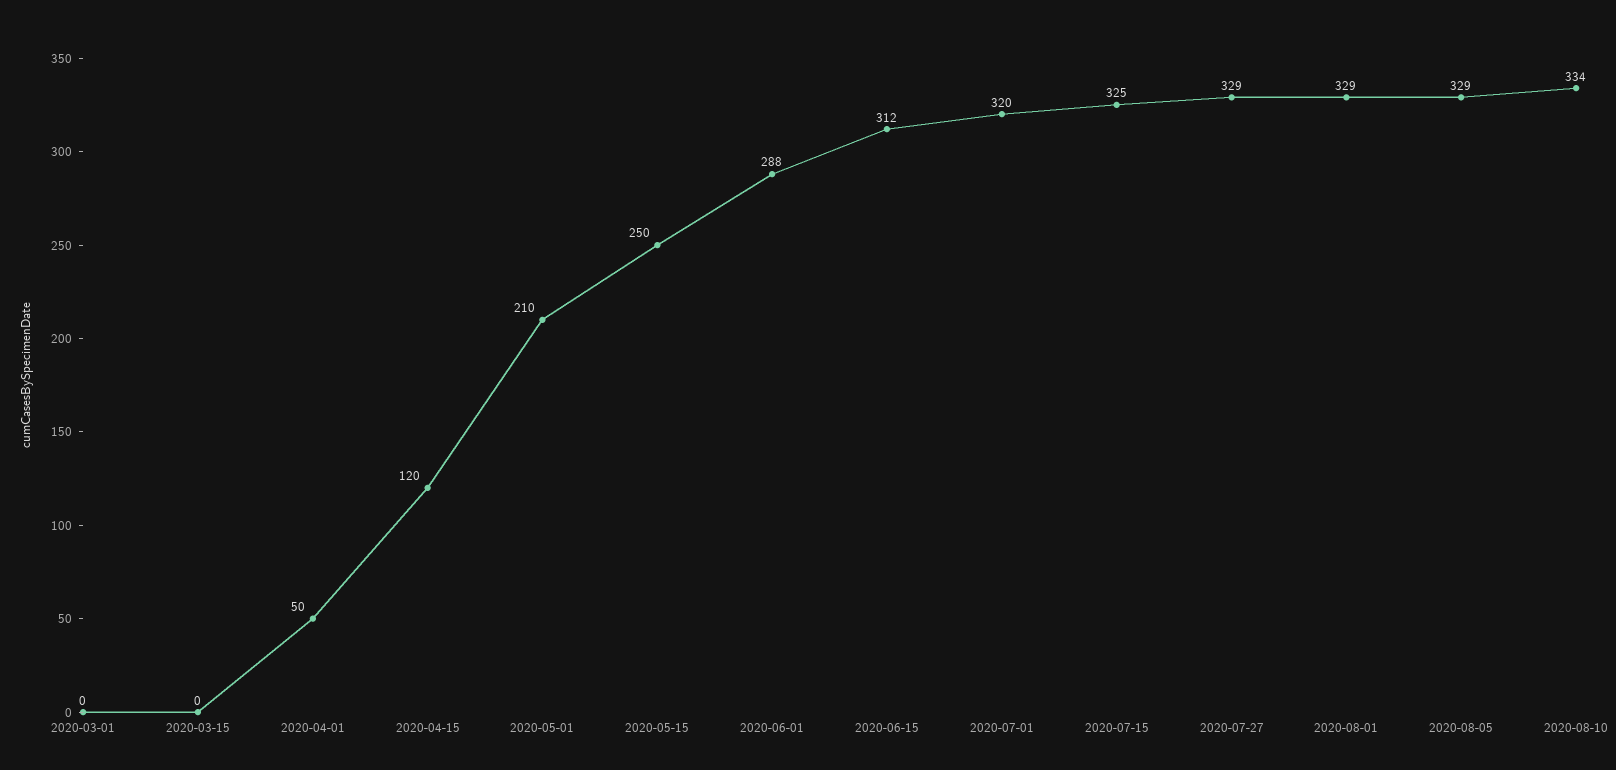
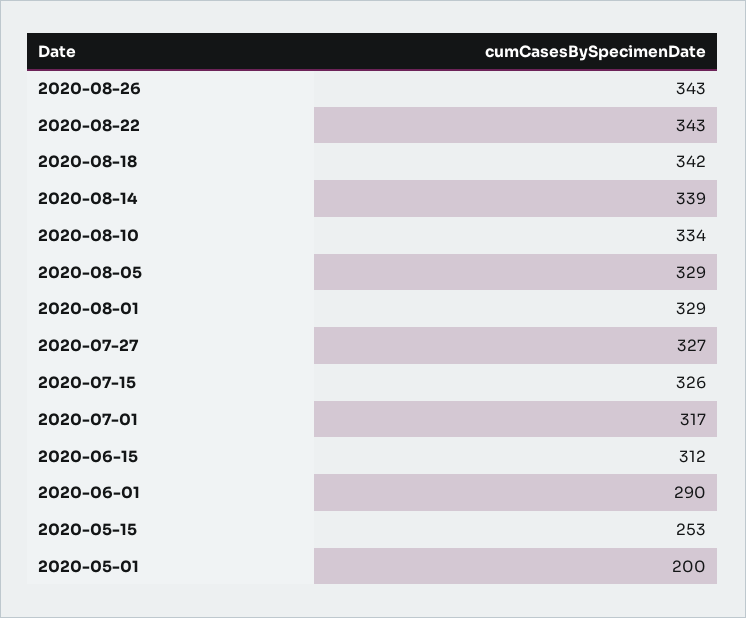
2020-03-01: 0 -> none
2020-03-15: 0 -> none
2020-04-01: 50 -> none
2020-04-15: 120 -> none
2020-05-01: 210 -> 200
2020-05-15: 250 -> 253
2020-06-01: 288 -> 290
2020-07-01: 320 -> 317
2020-07-15: 325 -> 326
2020-07-27: 329 -> 327
2020-08-26: none -> 343
2020-08-22: none -> 343
2020-08-18: none -> 342
2020-08-14: none -> 339

